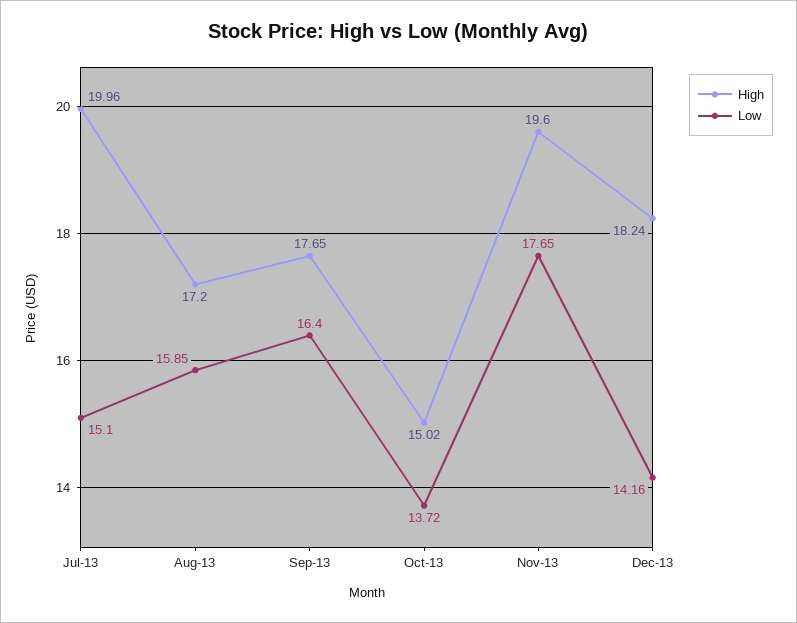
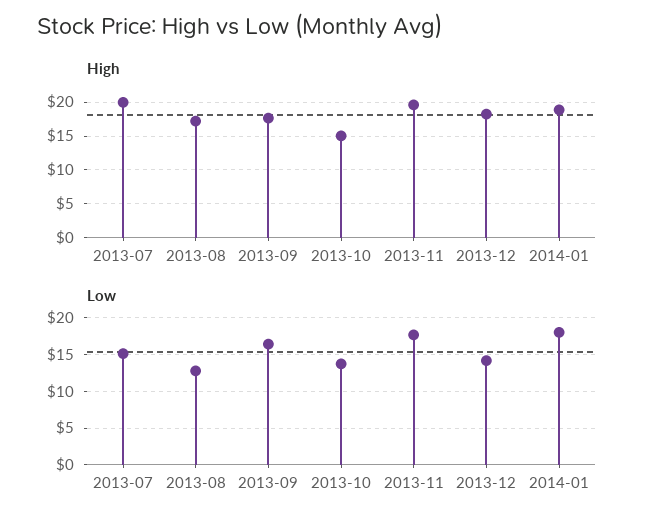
Low, Aug-13: 15.85 -> 13
High, 2014-01: none -> 19
Low, 2014-01: none -> 18

